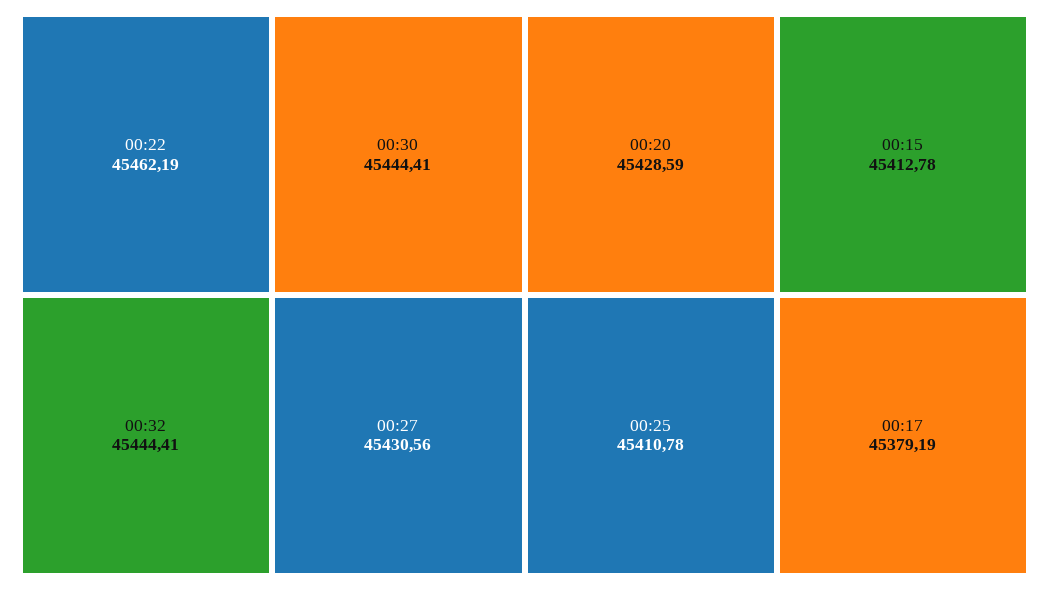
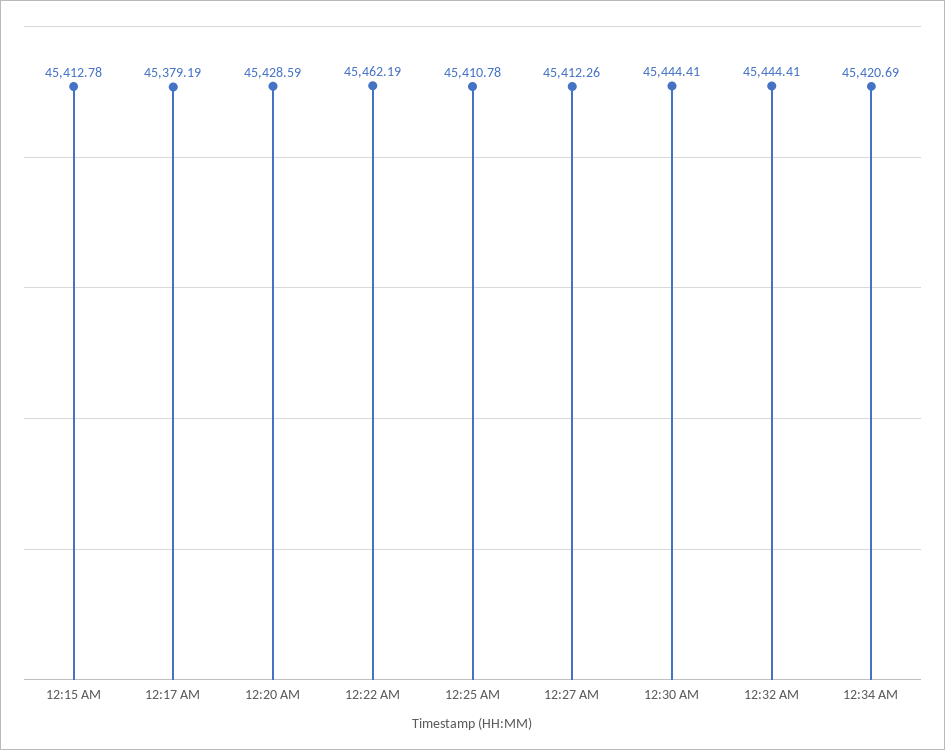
00:27: 45430.56 -> 45412.26
12:34 AM: none -> 45420.69

